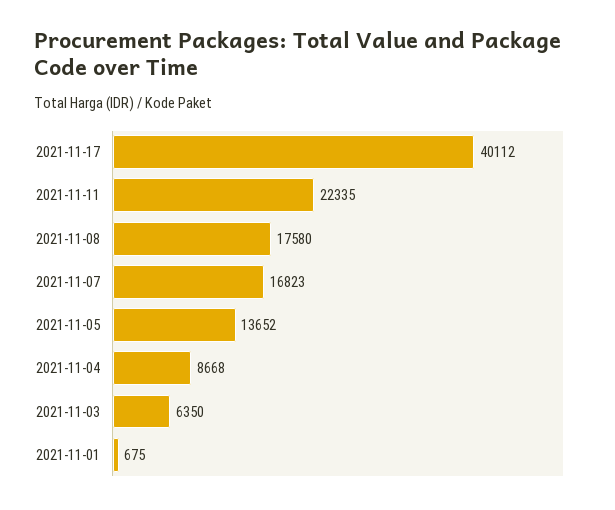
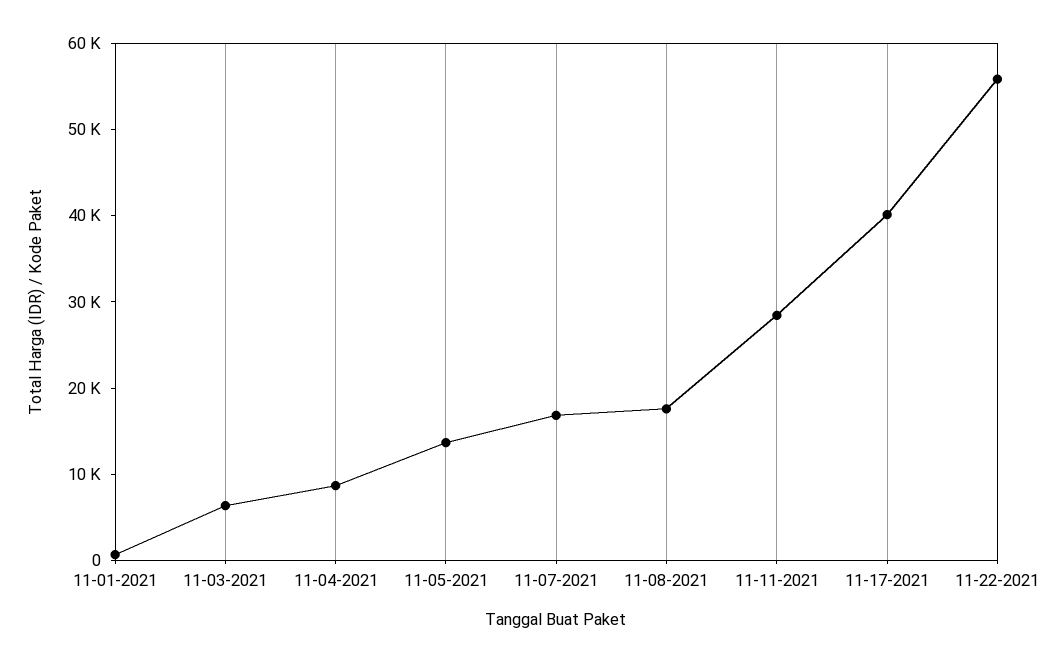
2021-11-11: 22335 -> 28000
11-22-2021: none -> 56000

